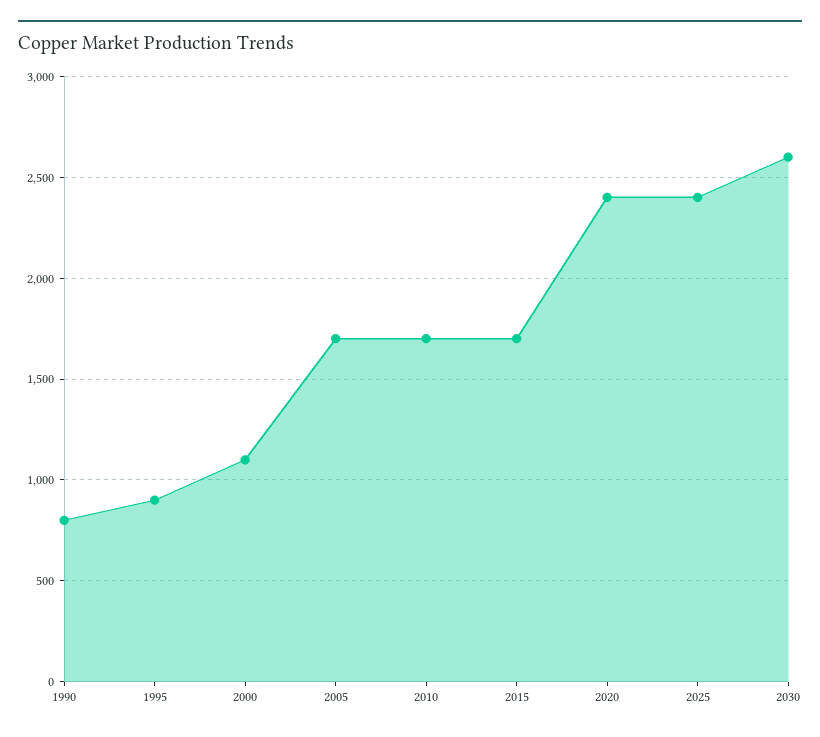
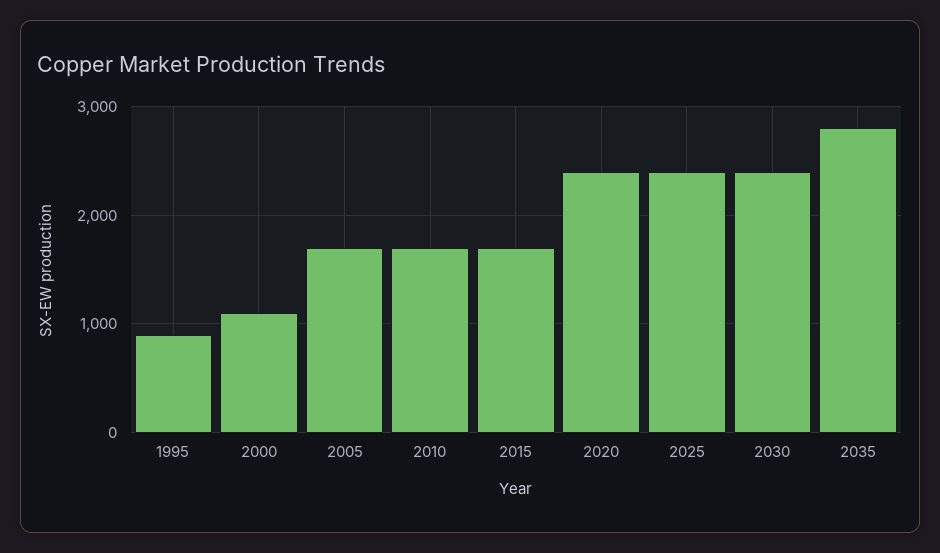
1990: 800 -> none
2030: 2600 -> 2400
2035: none -> 2800

